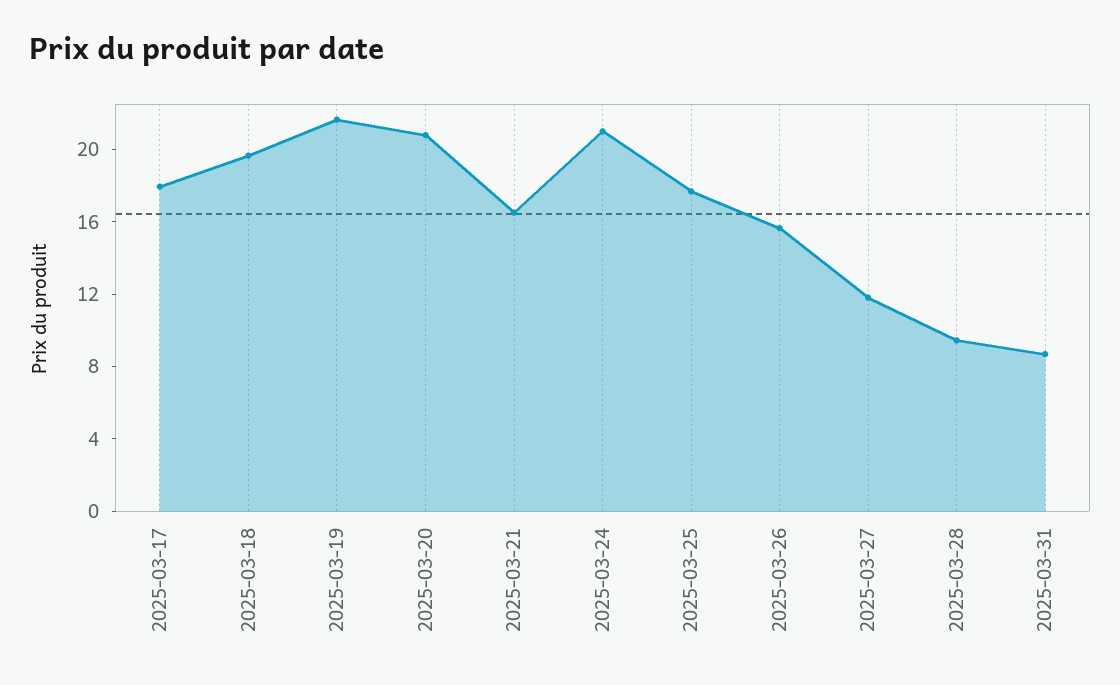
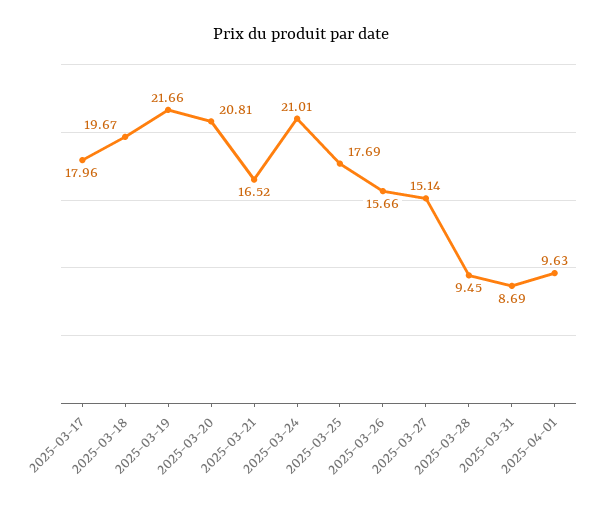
2025-03-27: 12 -> 15.14
2025-04-01: none -> 9.63

